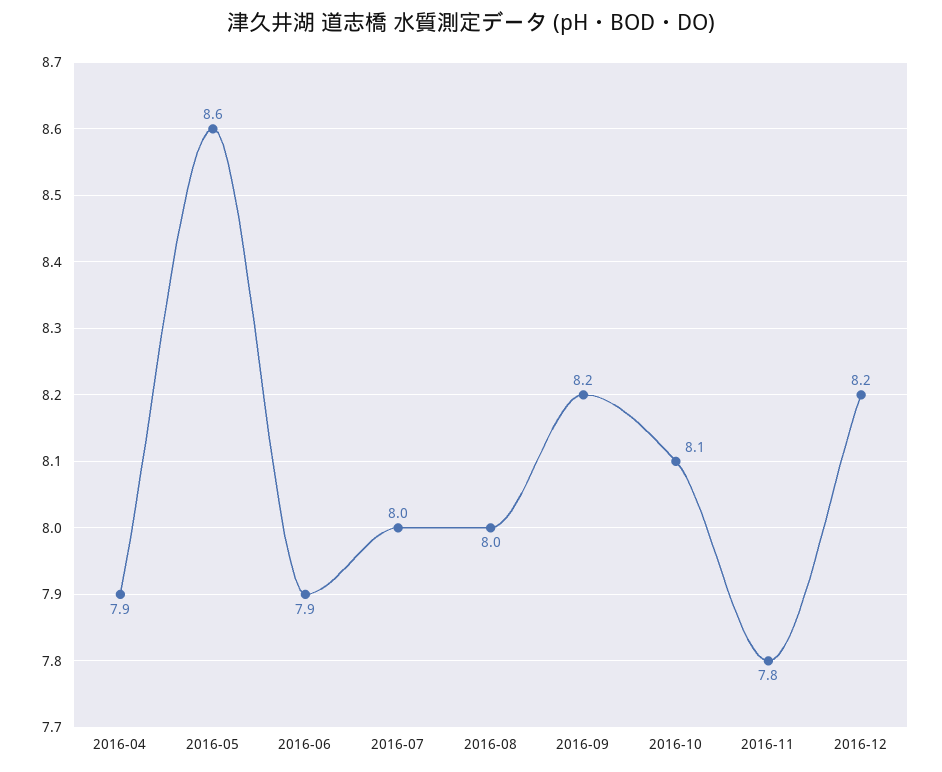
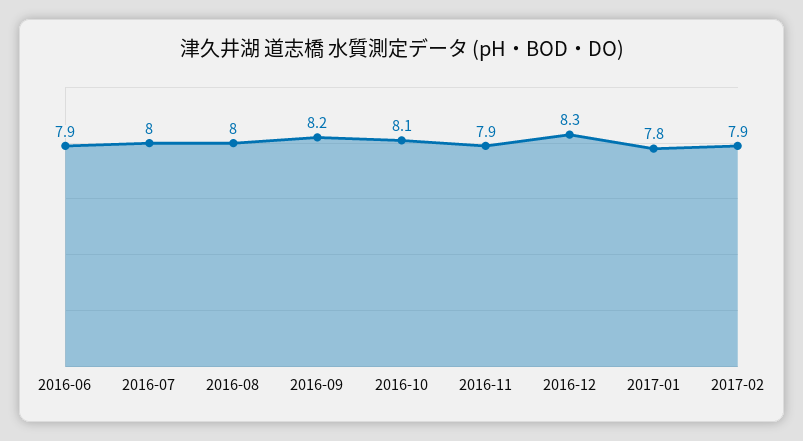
2016-04: 7.9 -> none
2016-05: 8.6 -> none
2016-11: 7.8 -> 7.9
2016-12: 8.2 -> 8.3
2017-01: none -> 7.8
2017-02: none -> 7.9

